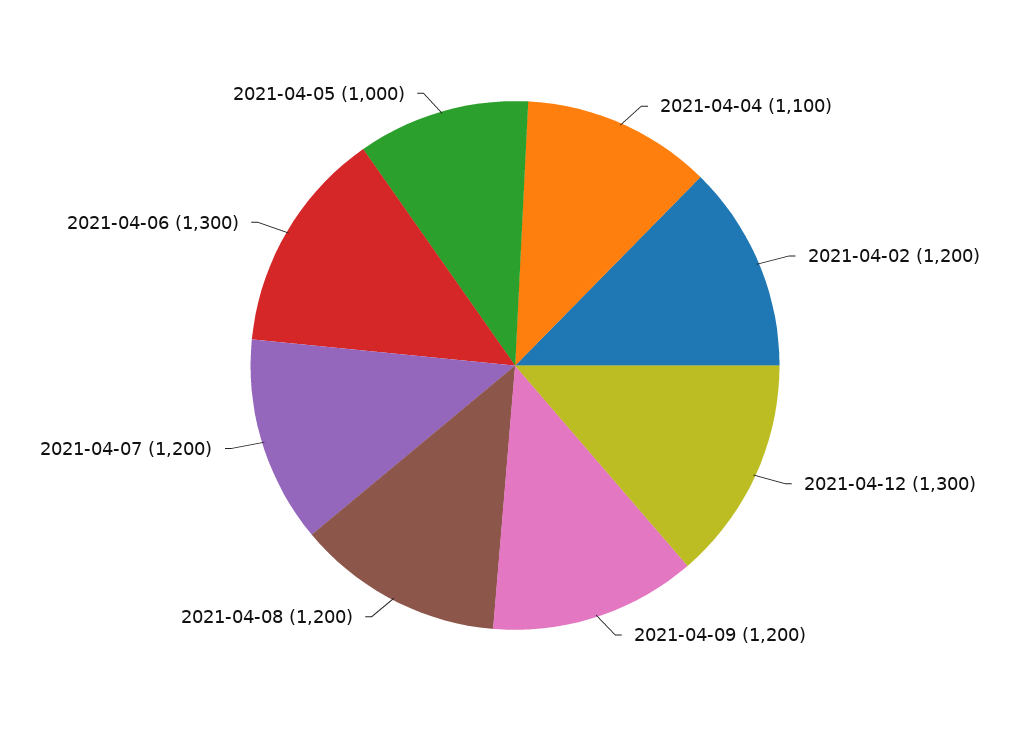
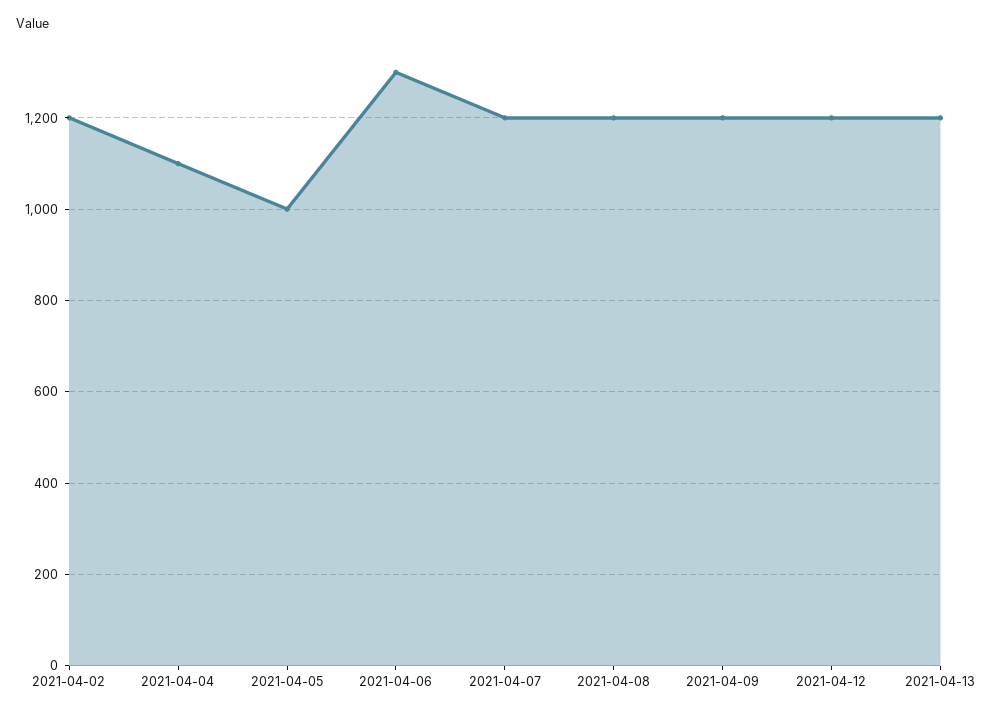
2021-04-12: 1300 -> 1200
2021-04-13: none -> 1200

